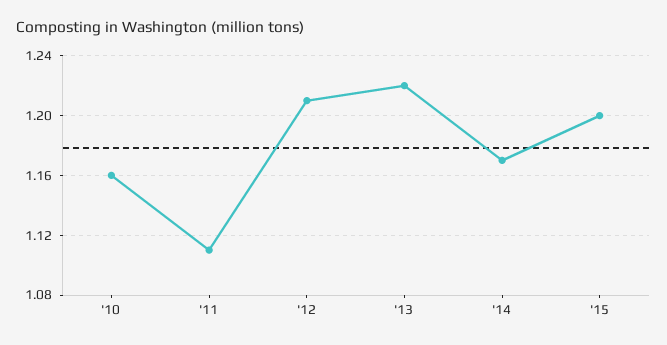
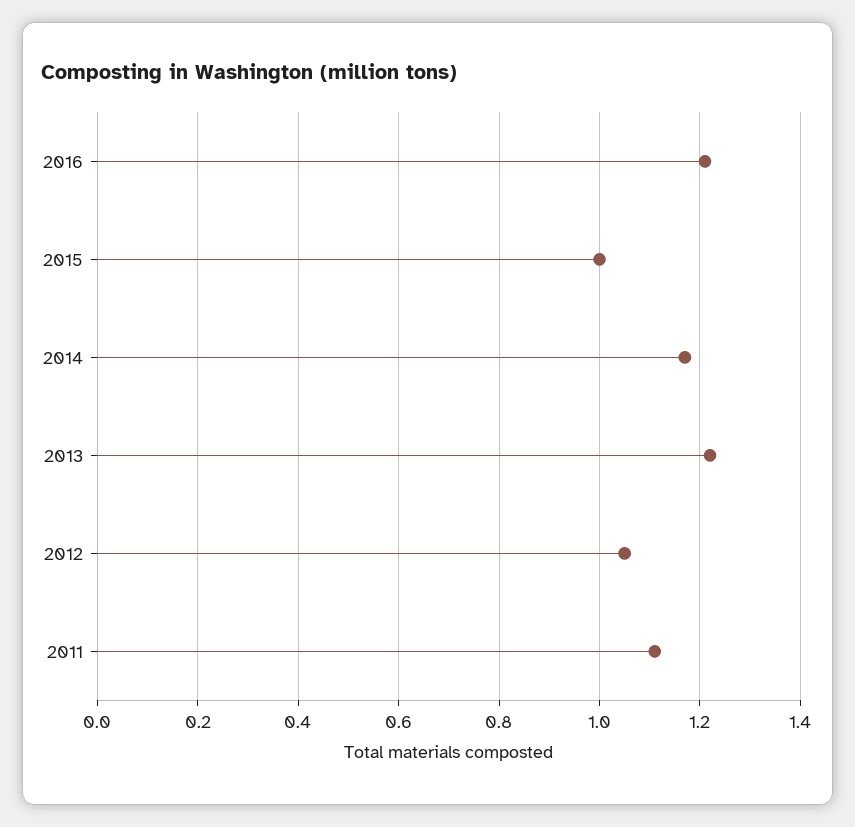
'10: 1.16 -> none
'12: 1.21 -> 1.05
'15: 1.2 -> 1
2016: none -> 1.2

